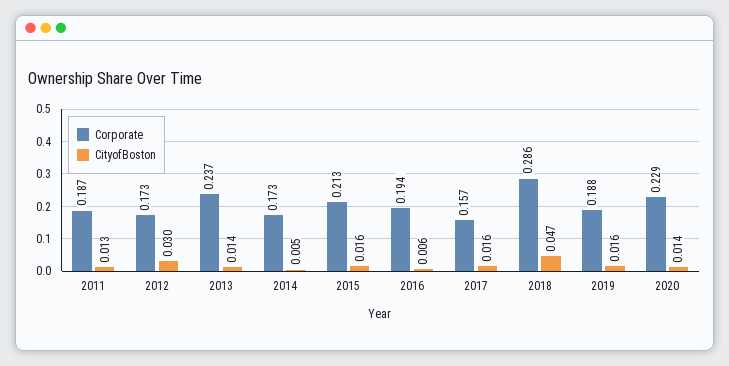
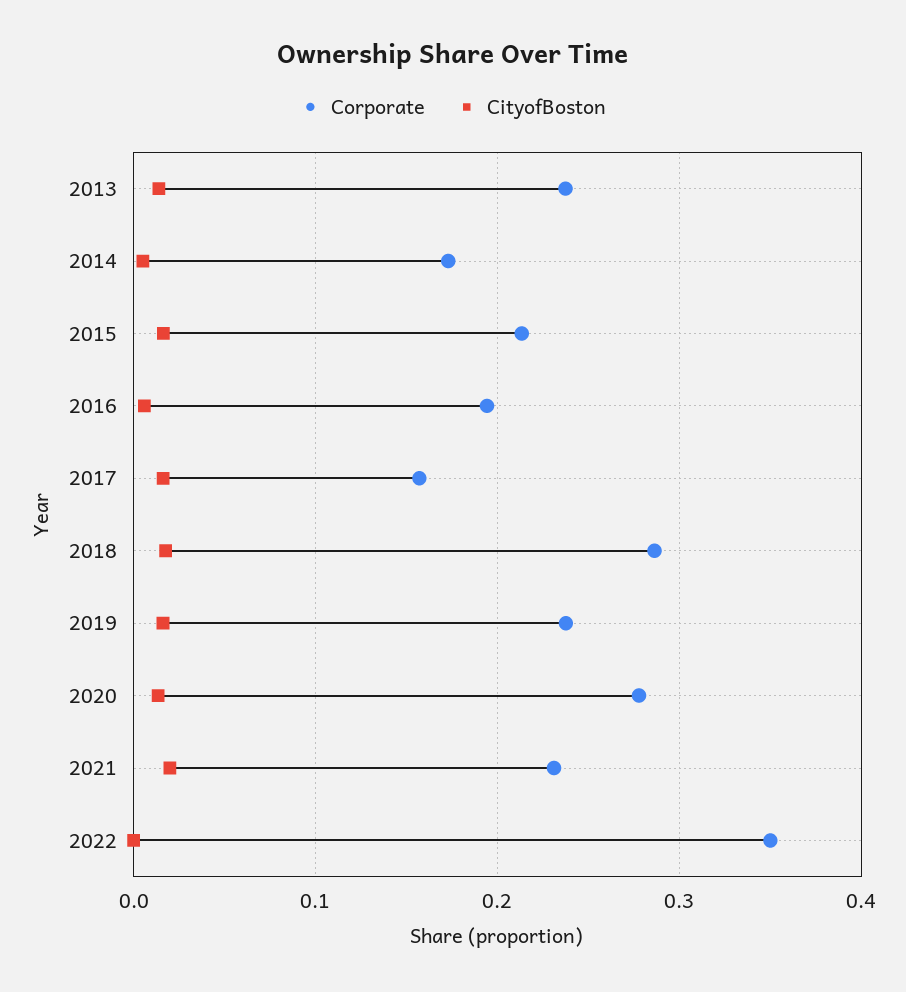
Corporate, 2011: 0.187 -> none
CityofBoston, 2011: 0.013 -> none
Corporate, 2012: 0.173 -> none
CityofBoston, 2012: 0.03 -> none
CityofBoston, 2018: 0.047 -> 0.02
Corporate, 2019: 0.188 -> 0.24
Corporate, 2020: 0.229 -> 0.28
Corporate, 2021: none -> 0.23
CityofBoston, 2021: none -> 0.02
Corporate, 2022: none -> 0.35
CityofBoston, 2022: none -> 0

